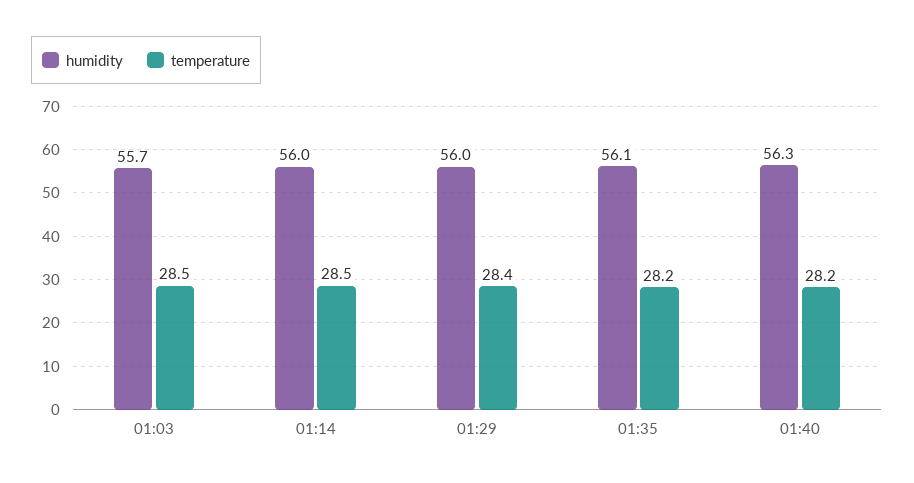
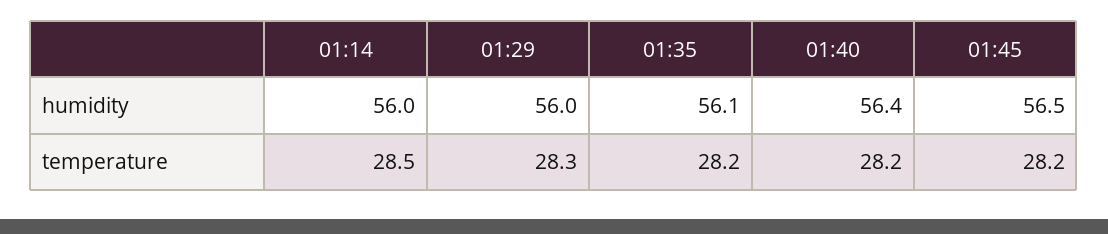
humidity, 01:03: 55.7 -> none
temperature, 01:03: 28.5 -> none
temperature, 01:29: 28.4 -> 28.3
humidity, 01:40: 56.3 -> 56.4
humidity, 01:45: none -> 56.5
temperature, 01:45: none -> 28.2

